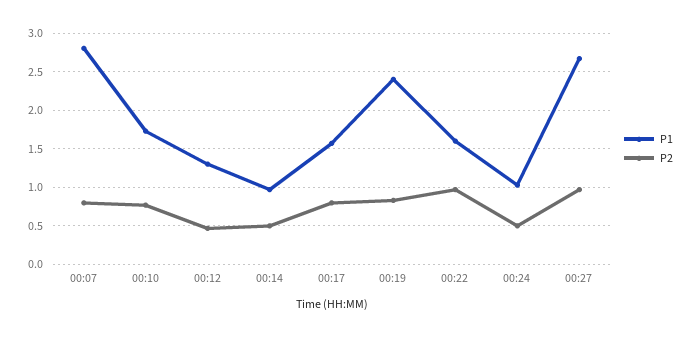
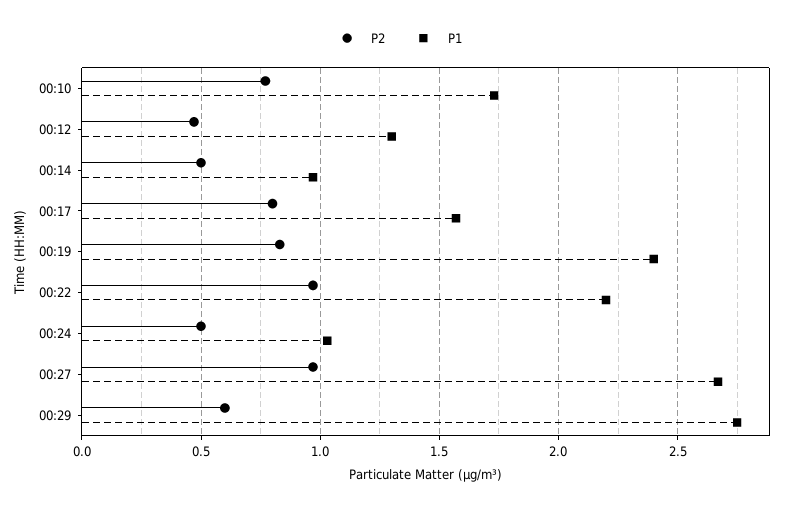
P1, 00:07: 2.8 -> none
P2, 00:07: 0.8 -> none
P1, 00:22: 1.6 -> 2.2
P2, 00:29: none -> 0.6
P1, 00:29: none -> 2.75

